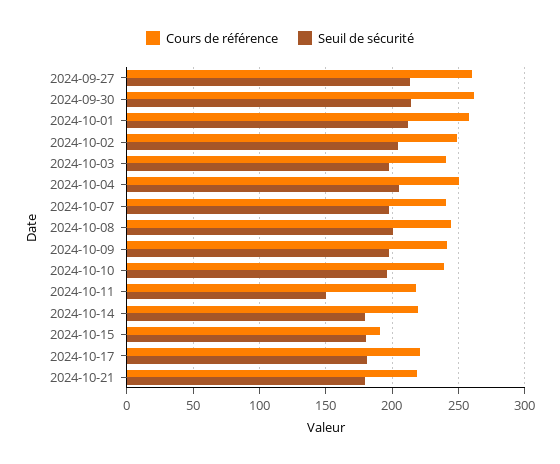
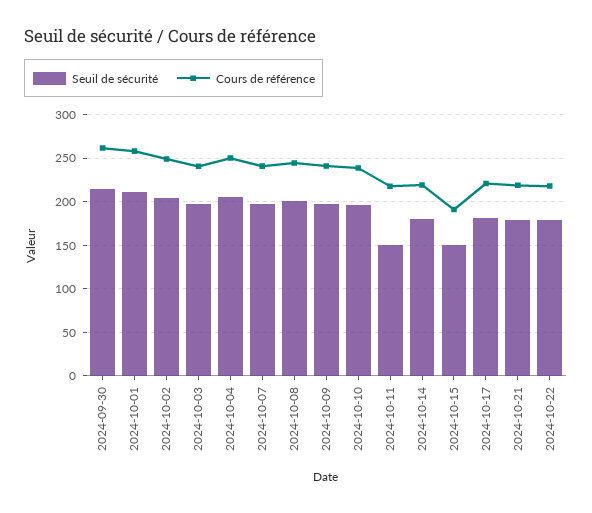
Cours de référence, 2024-09-27: 260 -> none
Seuil de sécurité, 2024-09-27: 215 -> none
Seuil de sécurité, 2024-10-15: 180 -> 150
Seuil de sécurité, 2024-10-22: none -> 180
Cours de référence, 2024-10-22: none -> 220

